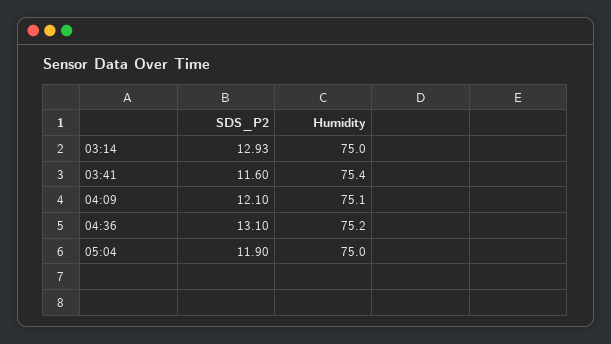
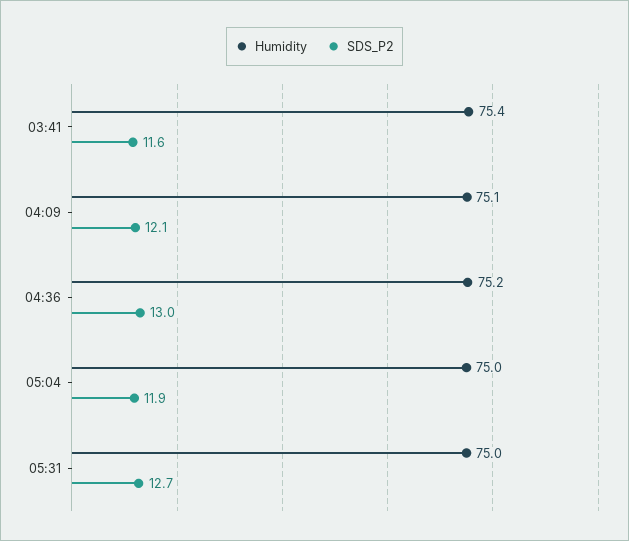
SDS_P2, 03:14: 12.93 -> none
Humidity, 03:14: 75 -> none
SDS_P2, 04:36: 13.1 -> 13
Humidity, 05:31: none -> 75
SDS_P2, 05:31: none -> 12.7

